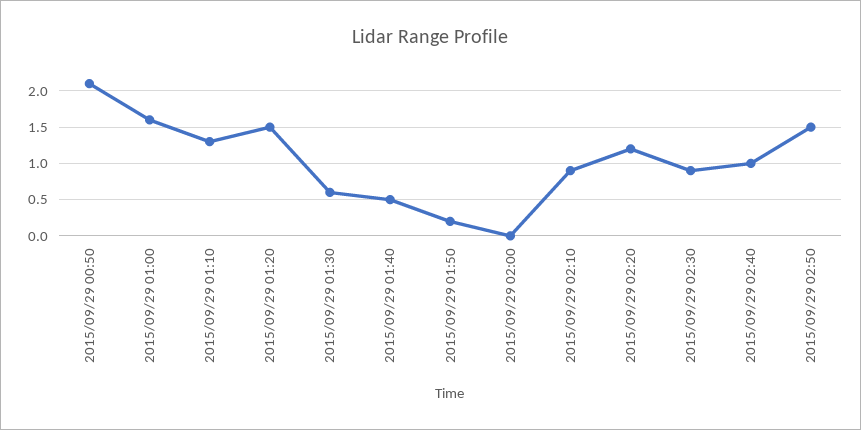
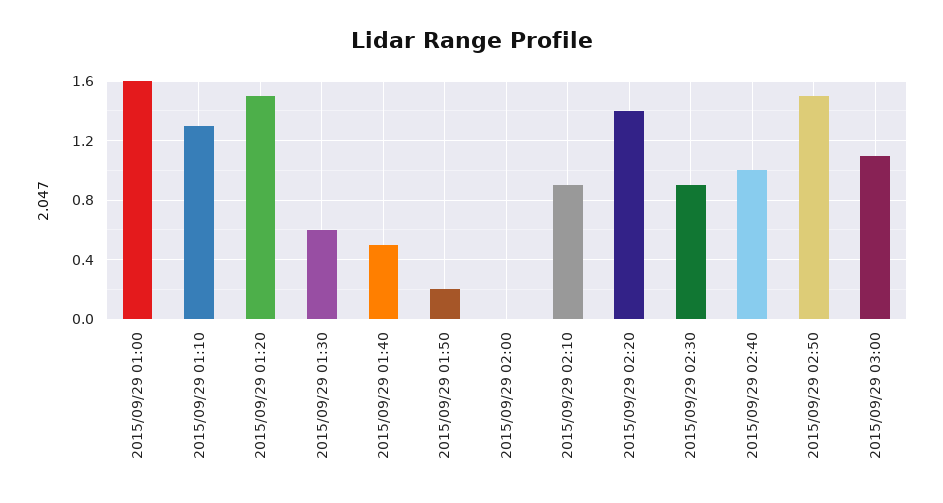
2015/09/29 00:50: 2.1 -> none
2015/09/29 02:20: 1.2 -> 1.4
2015/09/29 03:00: none -> 1.1

